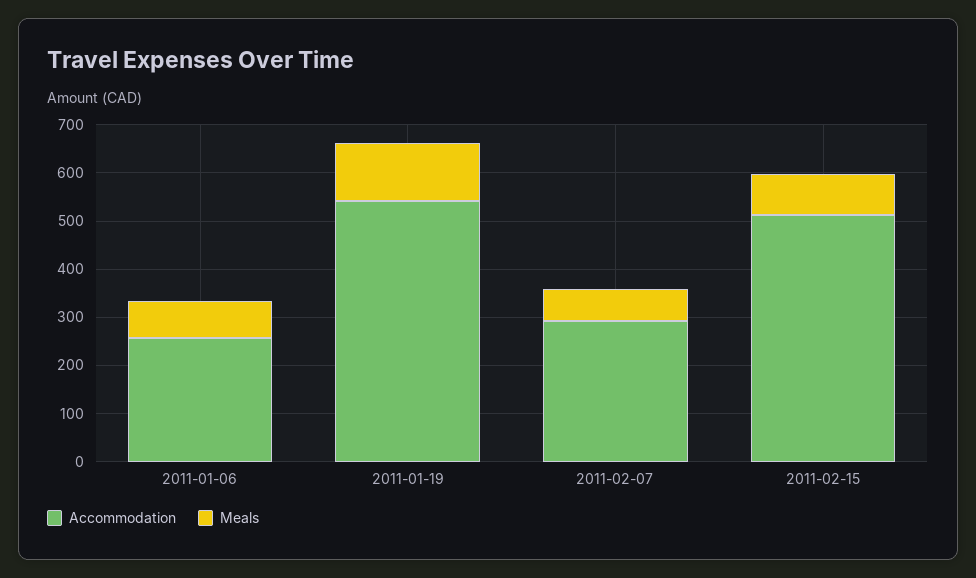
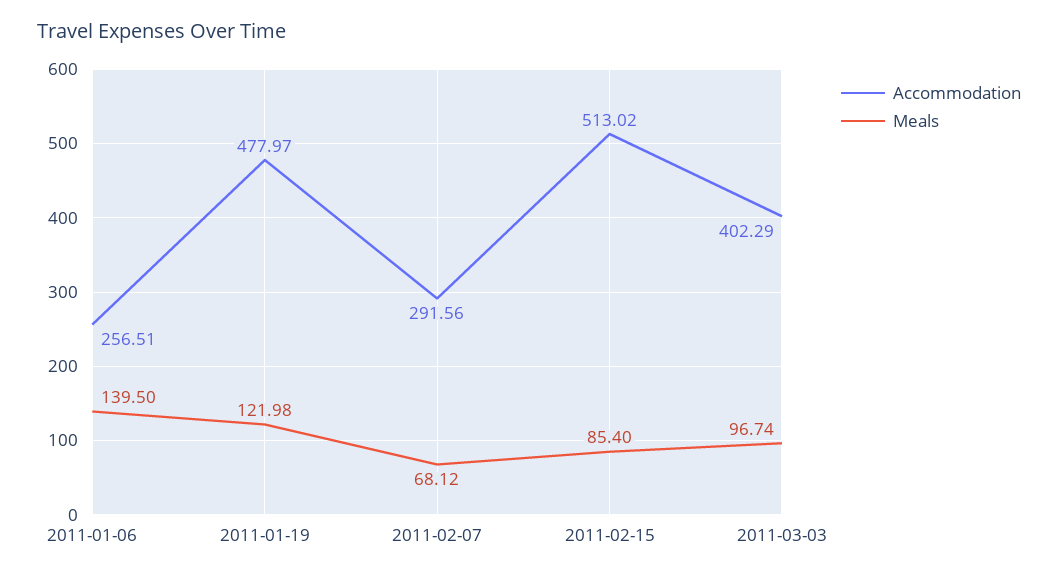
Meals, 2011-01-06: 80 -> 139.5
Accommodation, 2011-01-19: 540 -> 477.97
Accommodation, 2011-03-03: none -> 402.29
Meals, 2011-03-03: none -> 96.74

